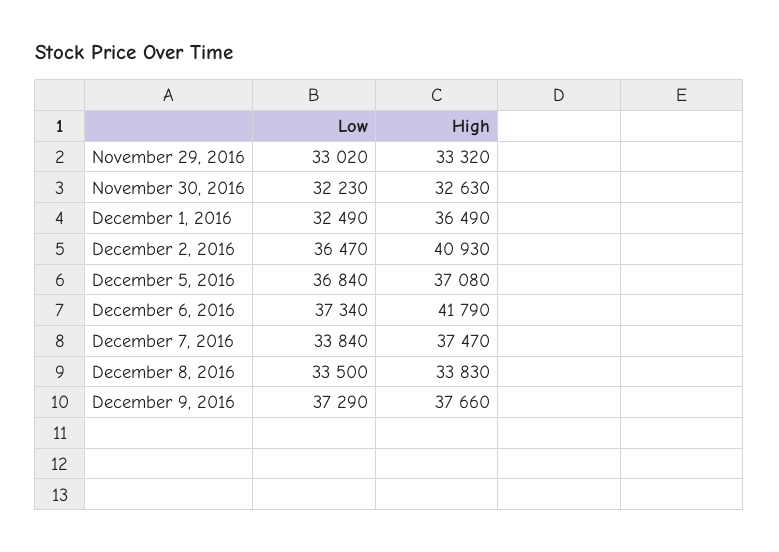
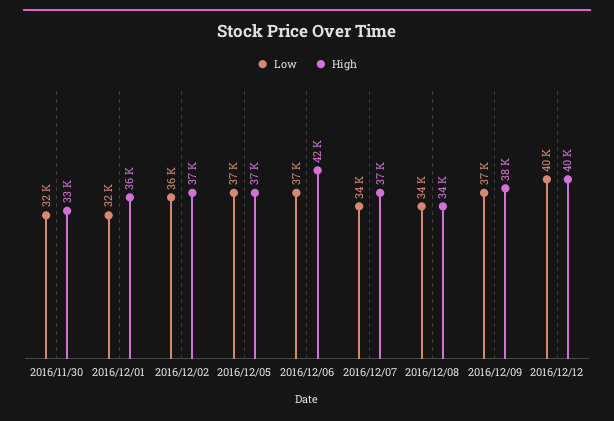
Low, November 29, 2016: 33020 -> none
High, November 29, 2016: 33320 -> none
High, December 2, 2016: 40930 -> 37000
Low, 2016/12/12: none -> 40000
High, 2016/12/12: none -> 40000

